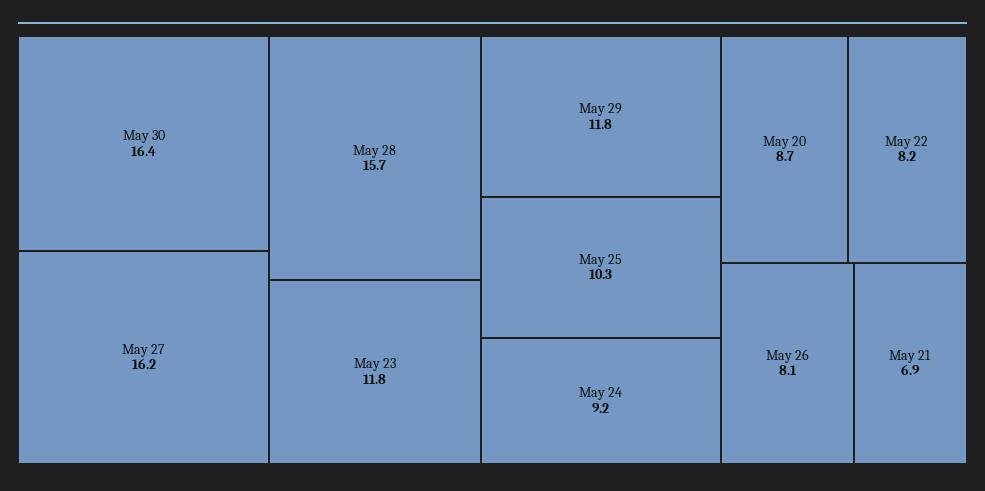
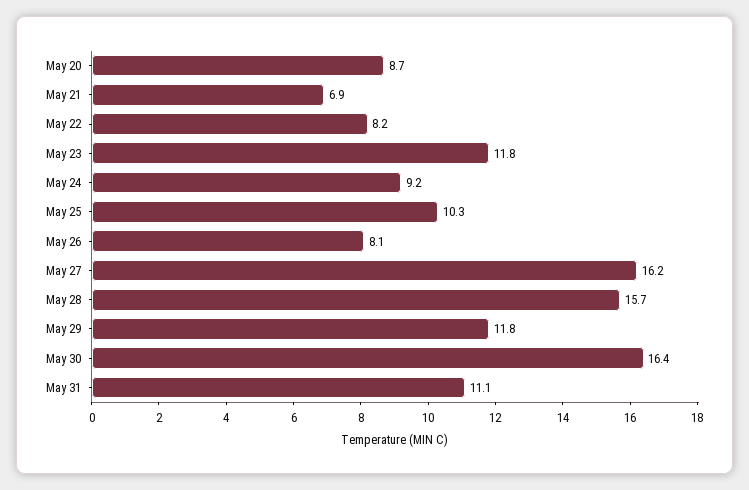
May 31: none -> 11.1

